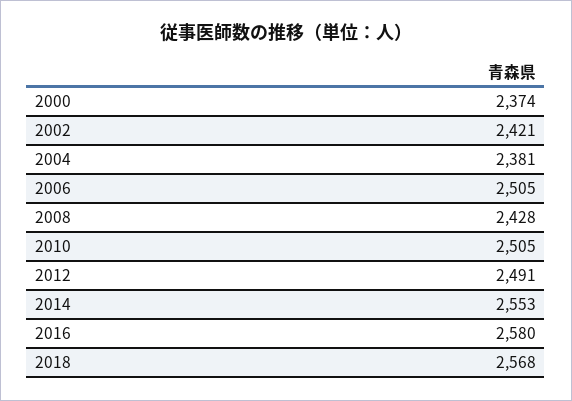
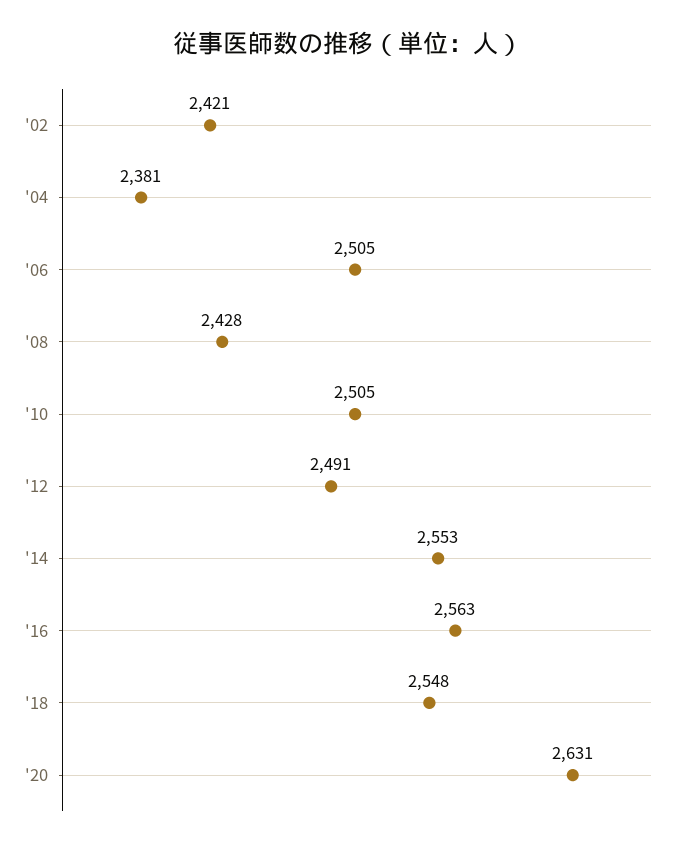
2000: 2374 -> none
2016: 2580 -> 2563
2018: 2568 -> 2548
'20: none -> 2631

